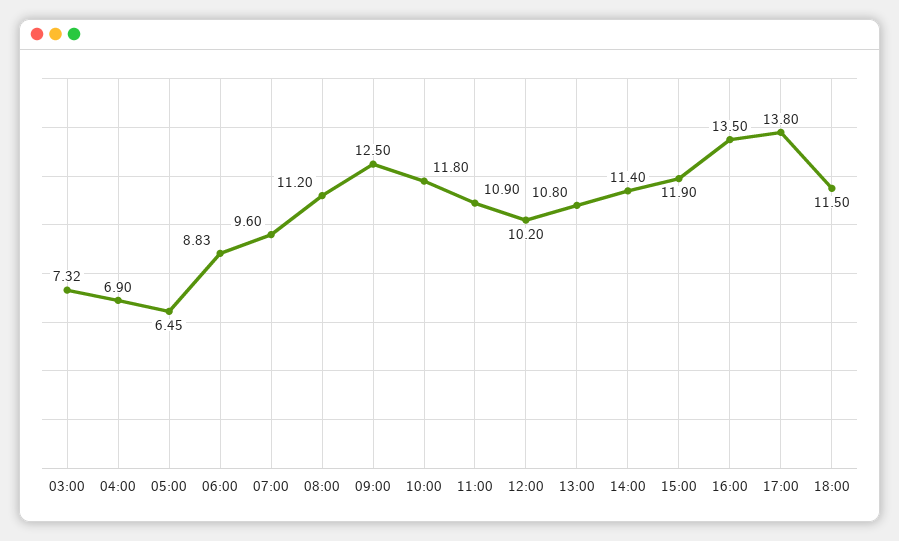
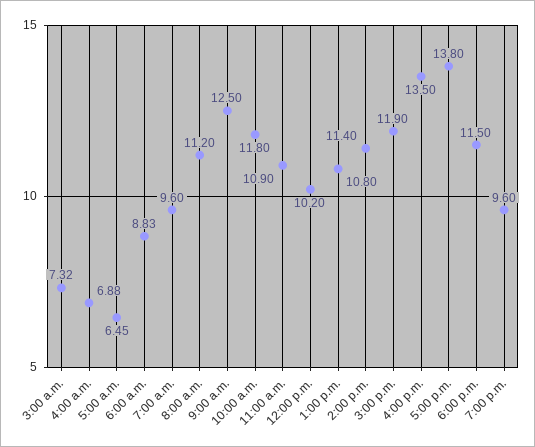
04:00: 6.9 -> 6.88
7:00 p.m.: none -> 9.6

